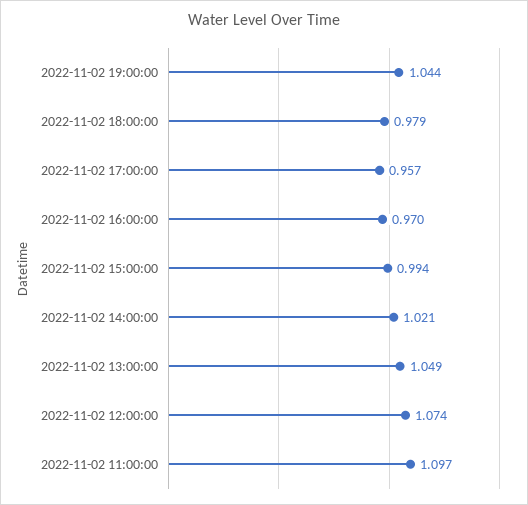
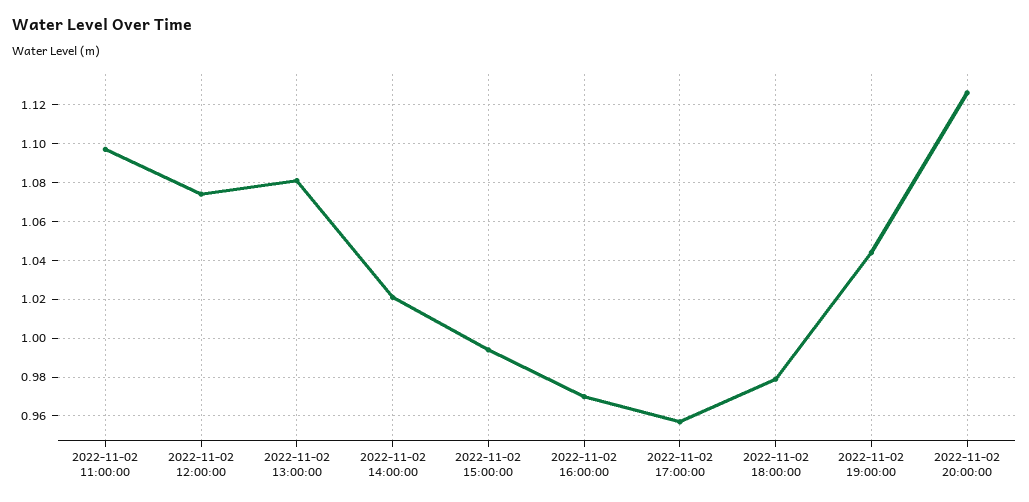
2022-11-02 13:00:00: 1.049 -> 1.08
2022-11-02 20:00:00: none -> 1.125

